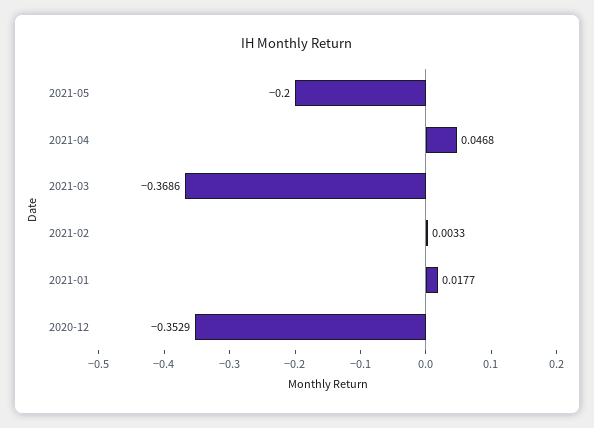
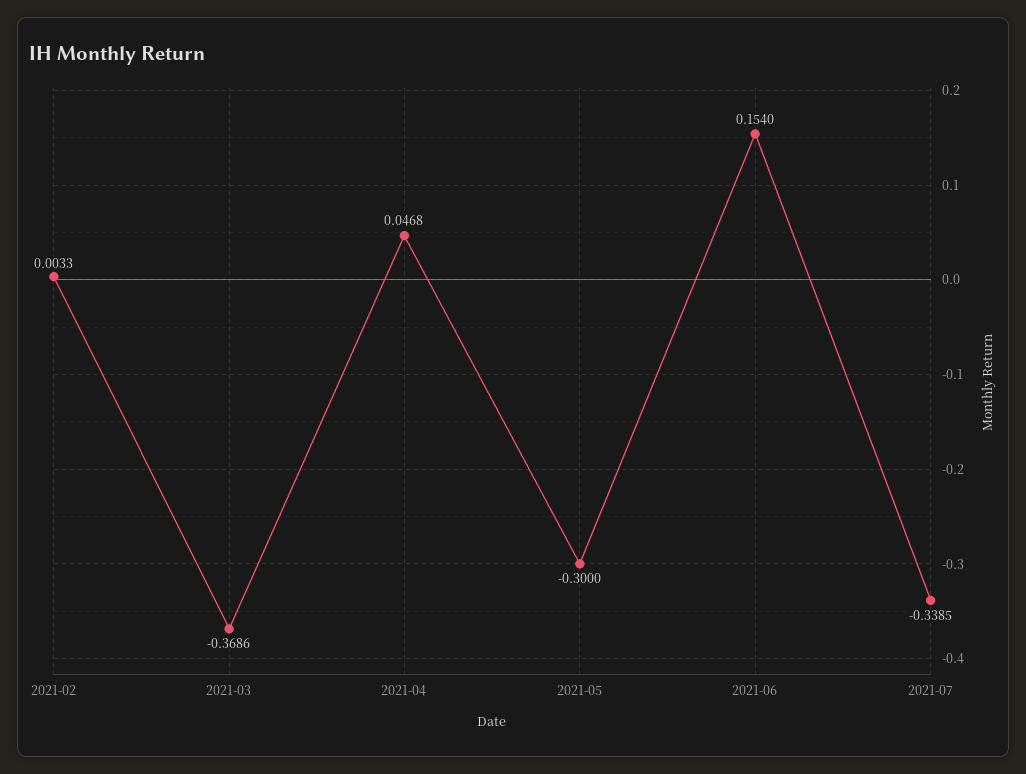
2021-05: -0.2 -> -0.3
2021-01: 0.0177 -> none
2020-12: -0.3529 -> none
2021-06: none -> 0.154
2021-07: none -> -0.3385

